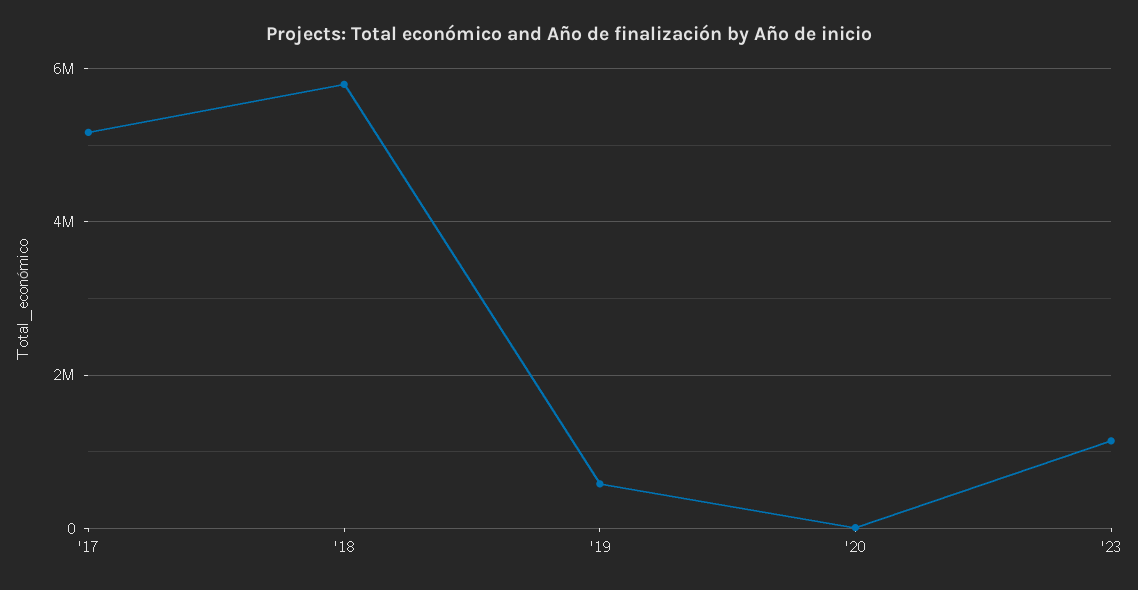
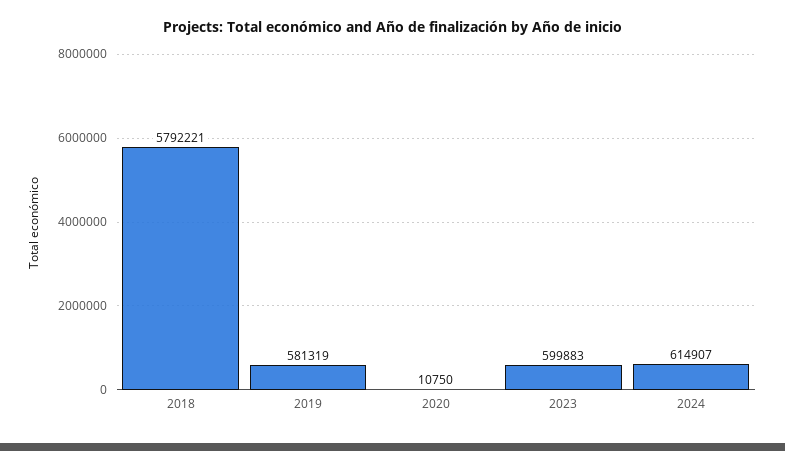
'17: 5200000 -> none
'23: 1200000 -> 599883
2024: none -> 614907

